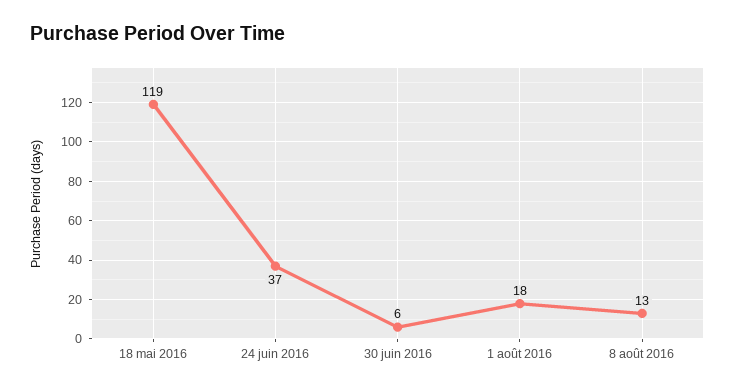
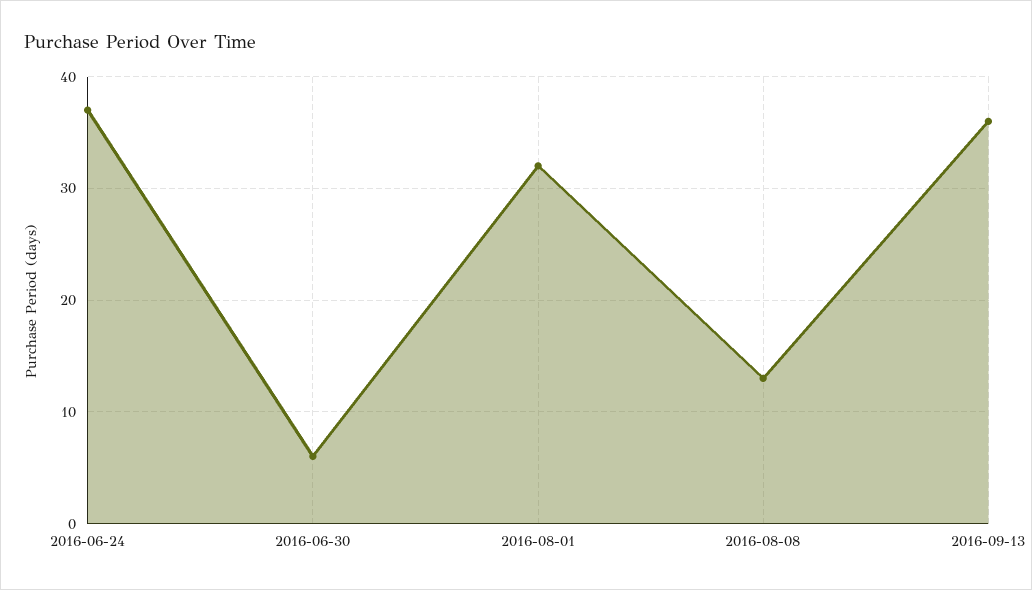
18 mai 2016: 119 -> none
1 août 2016: 18 -> 32
2016-09-13: none -> 36

